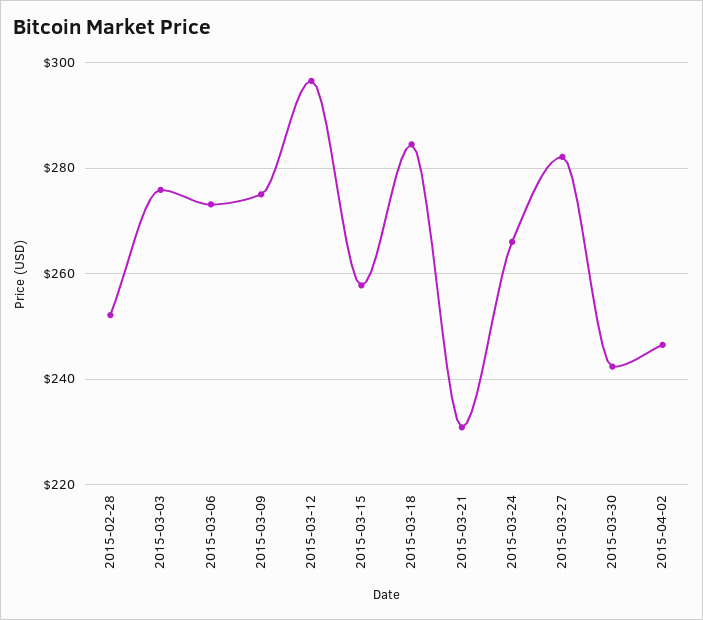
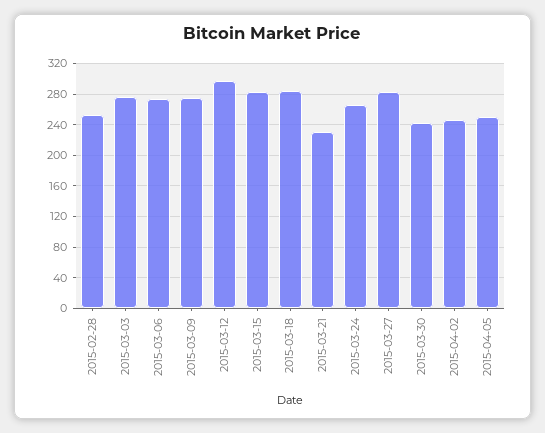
2015-03-15: 258 -> 280
2015-04-05: none -> 250

